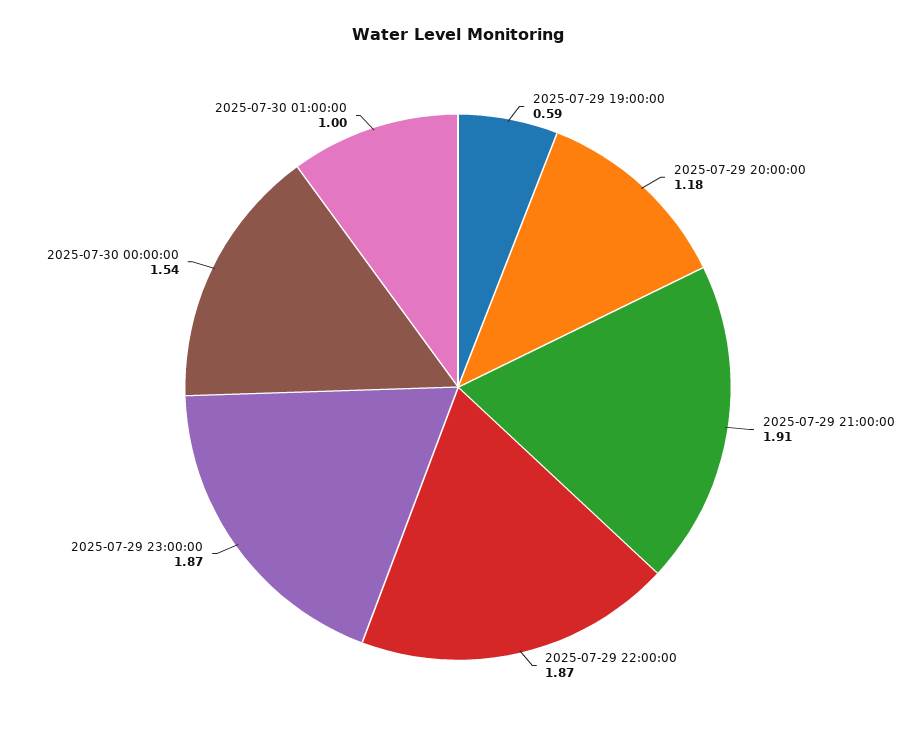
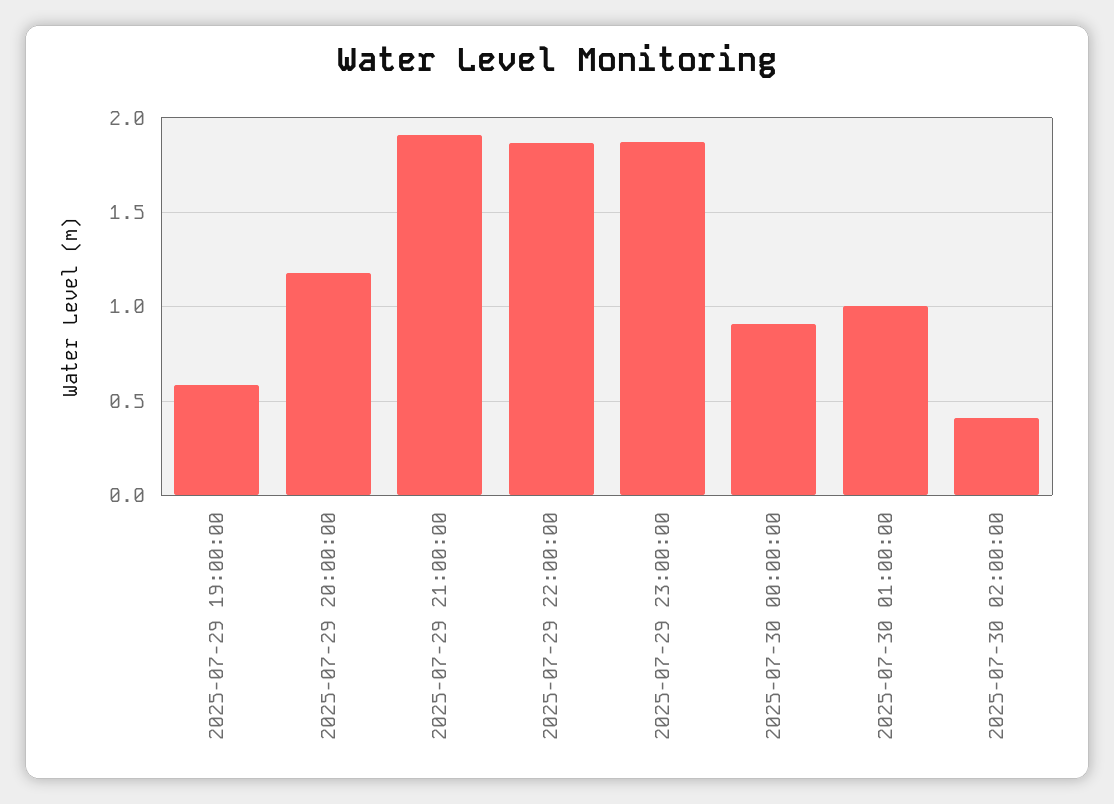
2025-07-30 00:00:00: 1.54 -> 0.9
2025-07-30 02:00:00: none -> 0.4

